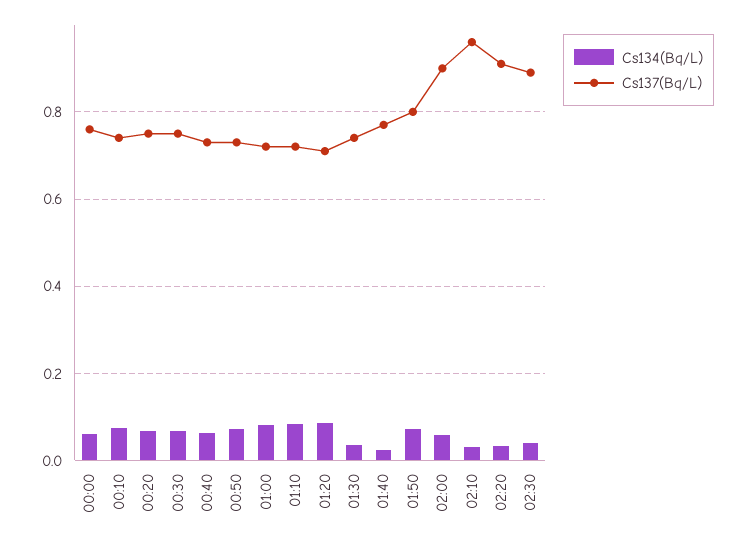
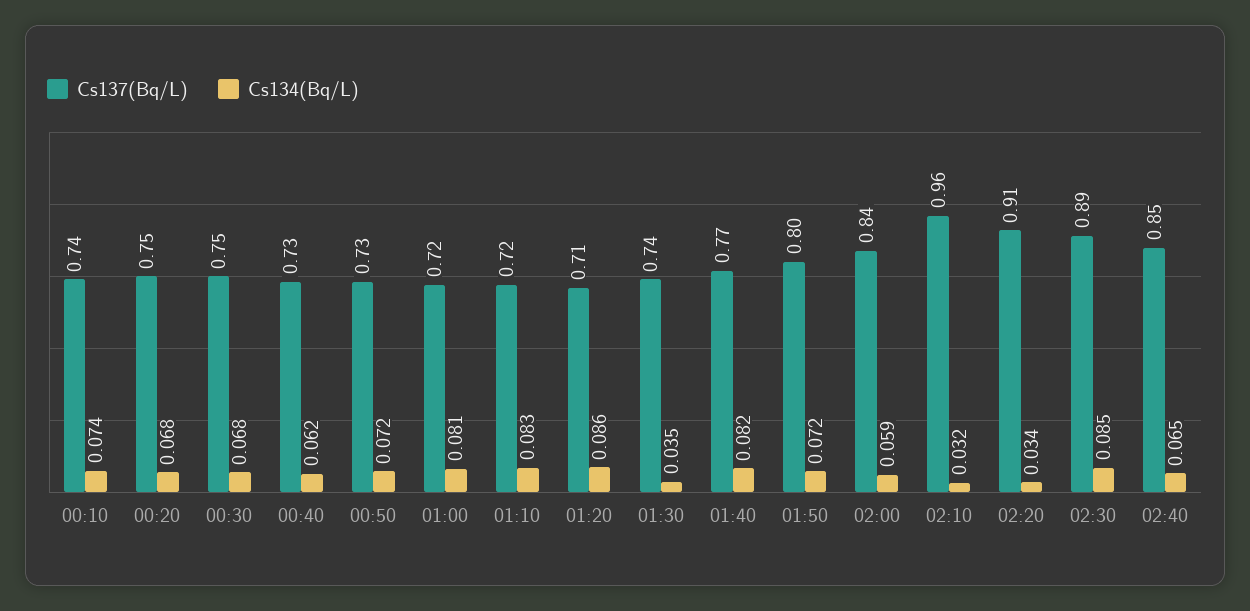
Cs134(Bq/L), 00:00: 0.06 -> none
Cs137(Bq/L), 00:00: 0.76 -> none
Cs134(Bq/L), 01:40: 0.02 -> 0.082
Cs137(Bq/L), 02:00: 0.9 -> 0.84
Cs134(Bq/L), 02:30: 0.04 -> 0.085
Cs137(Bq/L), 02:40: none -> 0.85
Cs134(Bq/L), 02:40: none -> 0.065

